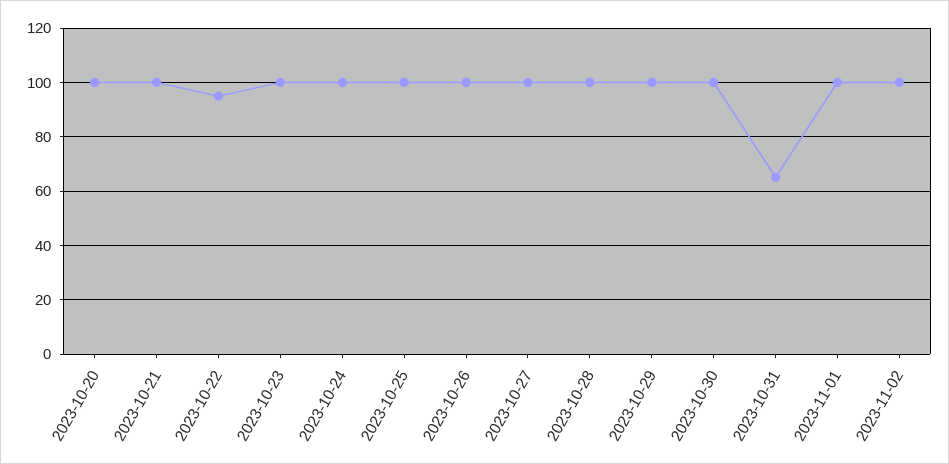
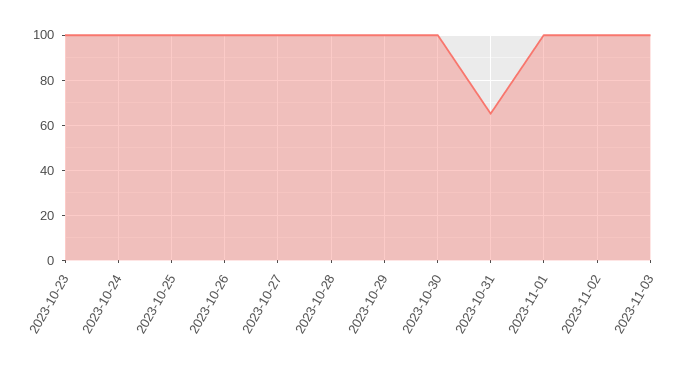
2023-10-20: 100 -> none
2023-10-21: 100 -> none
2023-10-22: 95 -> none
2023-11-03: none -> 100

